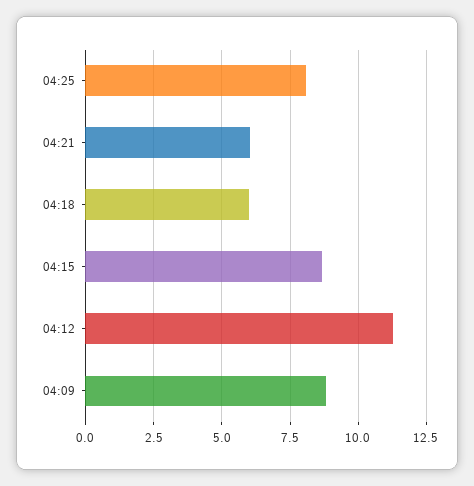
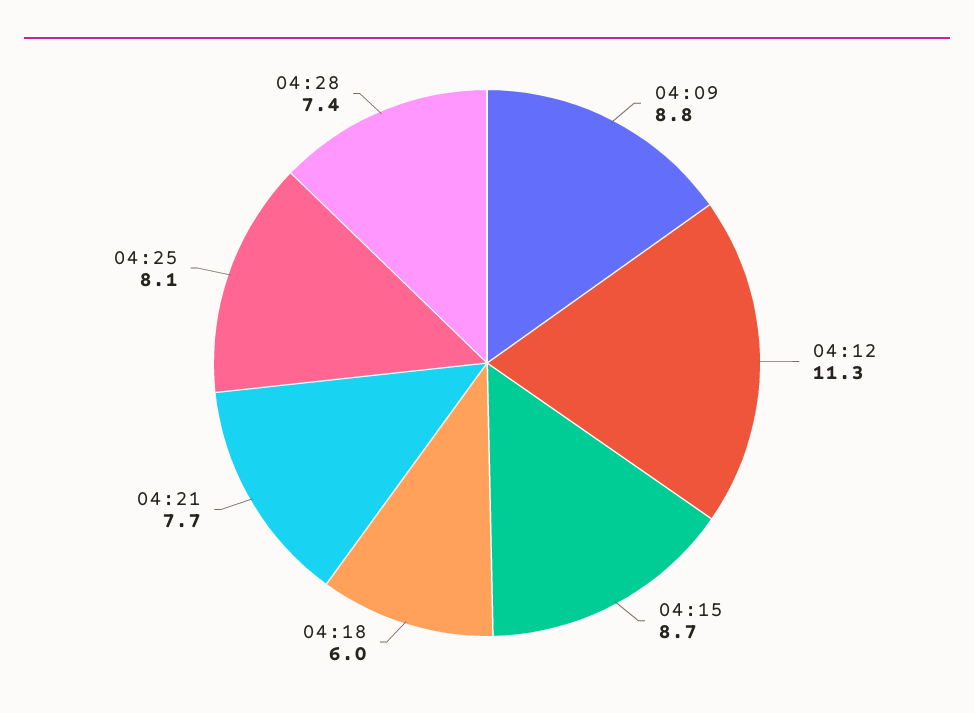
04:21: 6 -> 7.7
04:28: none -> 7.4

